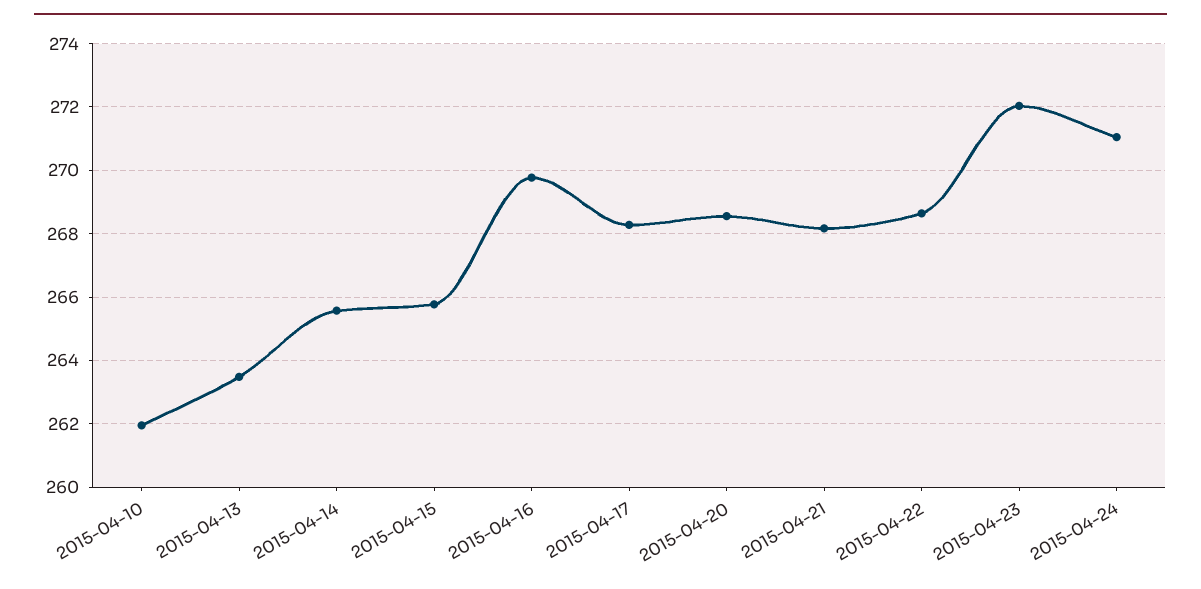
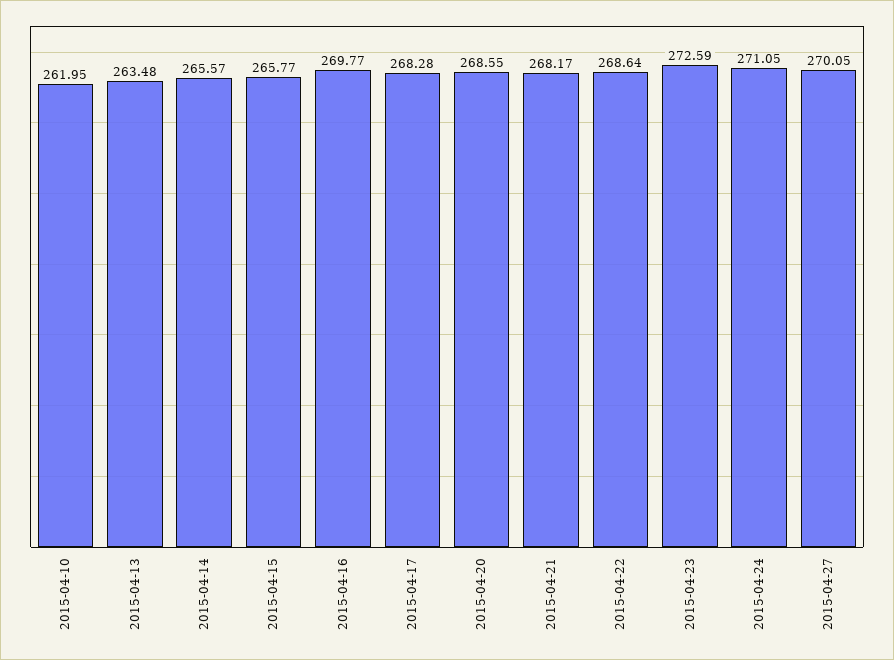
2015-04-23: 272 -> 272.59
2015-04-27: none -> 270.05

